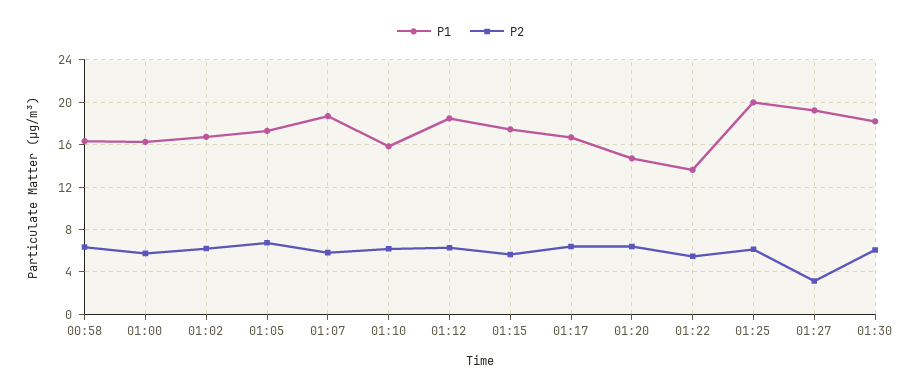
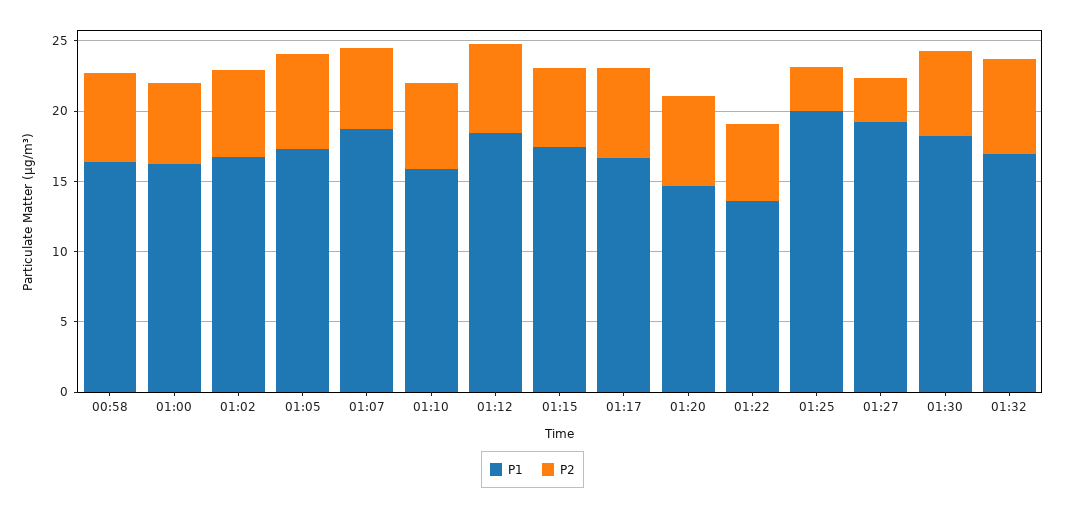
P2, 01:25: 6 -> 3
P1, 01:32: none -> 17
P2, 01:32: none -> 7

